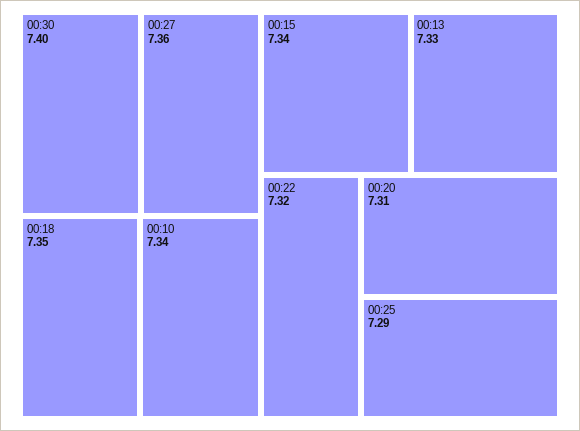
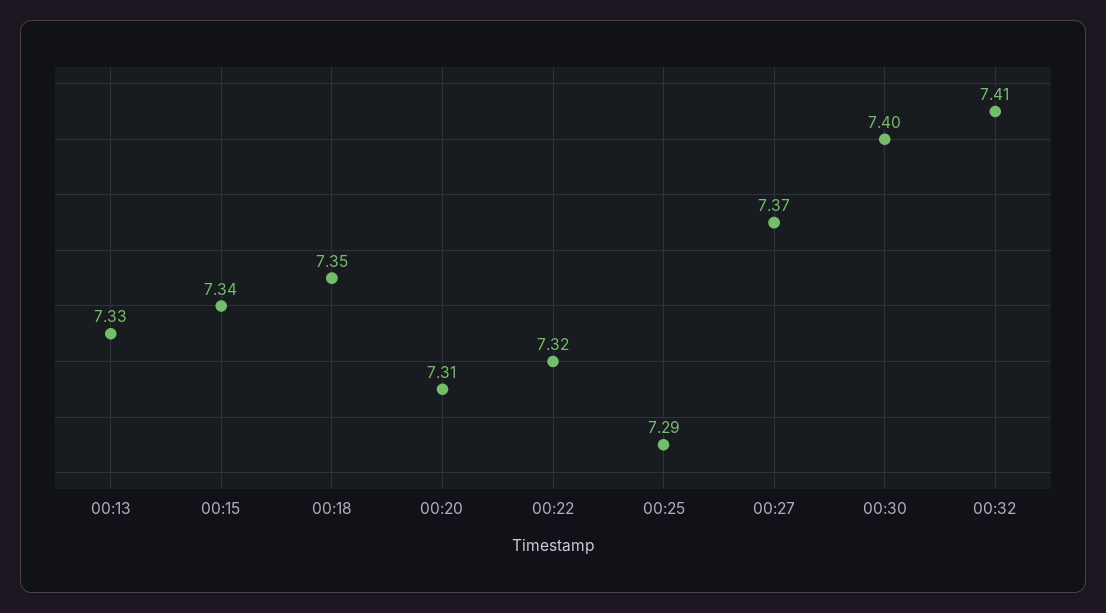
00:27: 7.36 -> 7.37
00:10: 7.34 -> none
00:32: none -> 7.41

